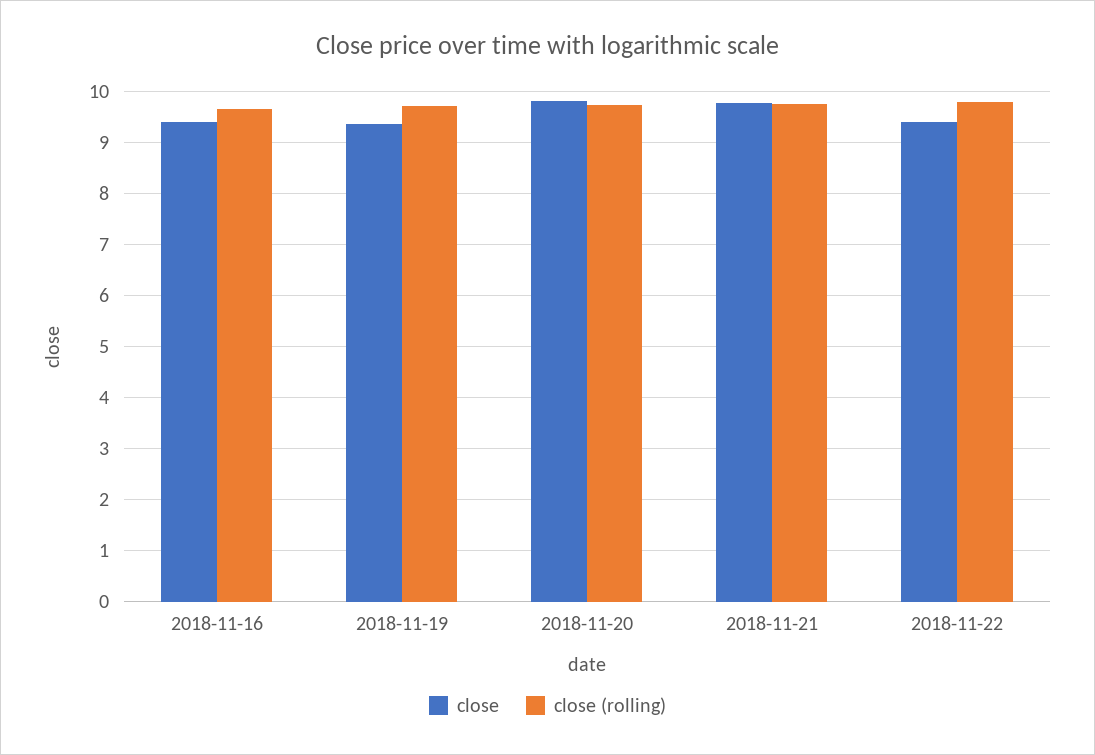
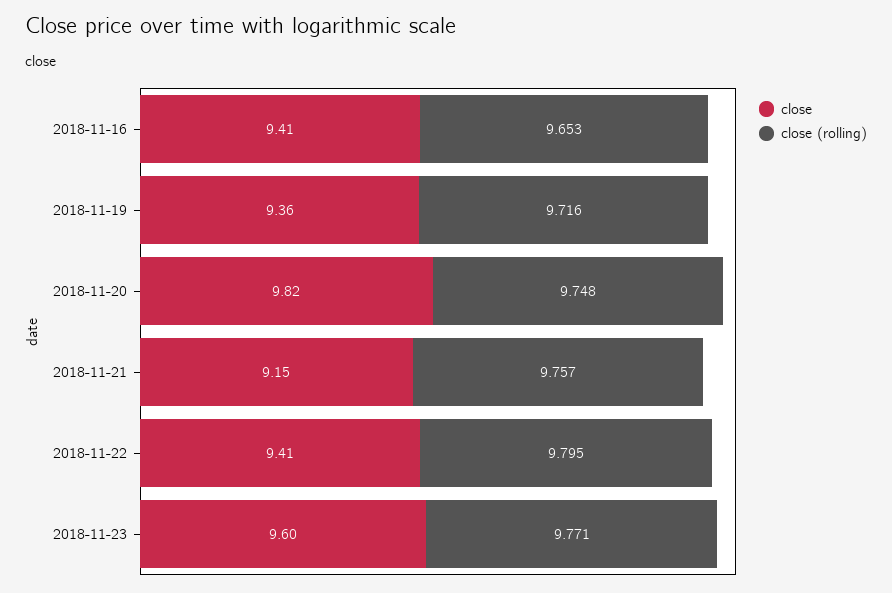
close, 2018-11-21: 9.8 -> 9.15
close, 2018-11-23: none -> 9.6
close (rolling), 2018-11-23: none -> 9.771

